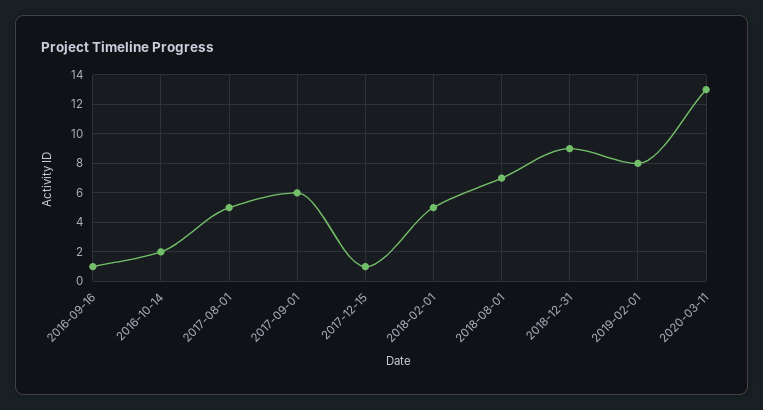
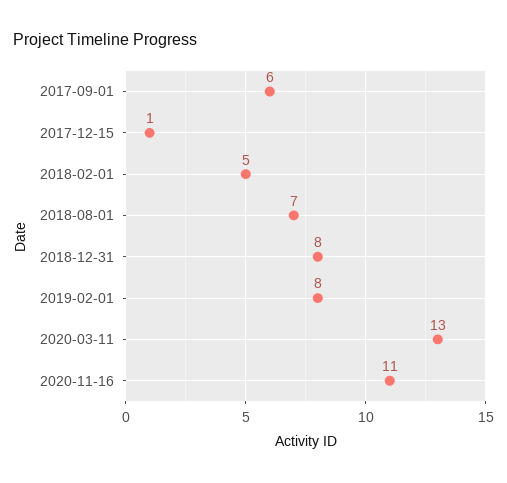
2016-09-16: 1 -> none
2016-10-14: 2 -> none
2017-08-01: 5 -> none
2018-12-31: 9 -> 8
2020-11-16: none -> 11

